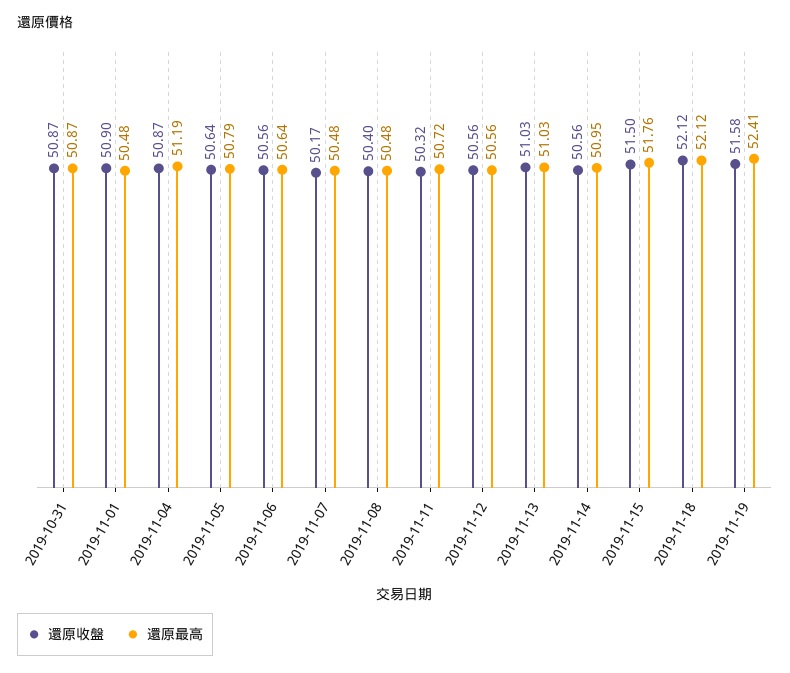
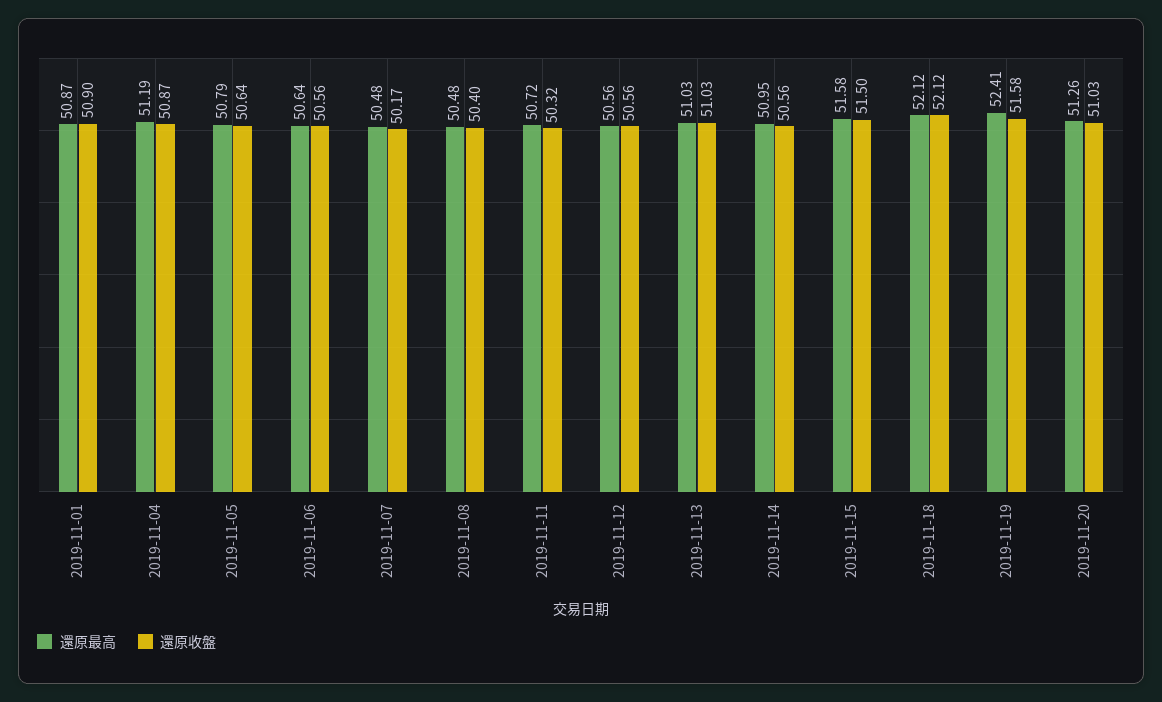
還原收盤, 2019-10-31: 50.87 -> none
還原最高, 2019-10-31: 50.87 -> none
還原最高, 2019-11-01: 50.48 -> 50.87
還原最高, 2019-11-15: 51.76 -> 51.58
還原最高, 2019-11-20: none -> 51.26
還原收盤, 2019-11-20: none -> 51.03

